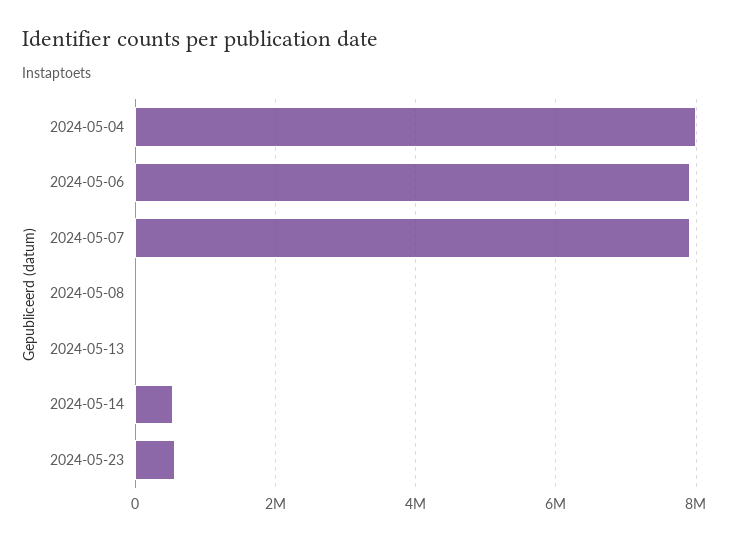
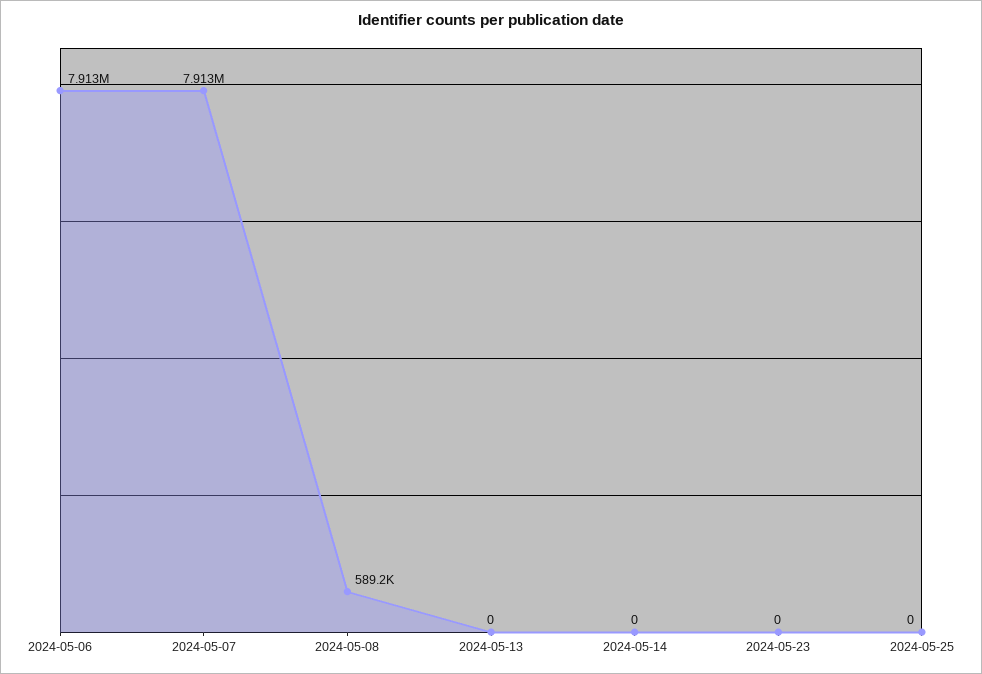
2024-05-04: 8000000 -> none
2024-05-08: 0 -> 589200
2024-05-14: 600000 -> 0
2024-05-23: 600000 -> 0
2024-05-25: none -> 0

